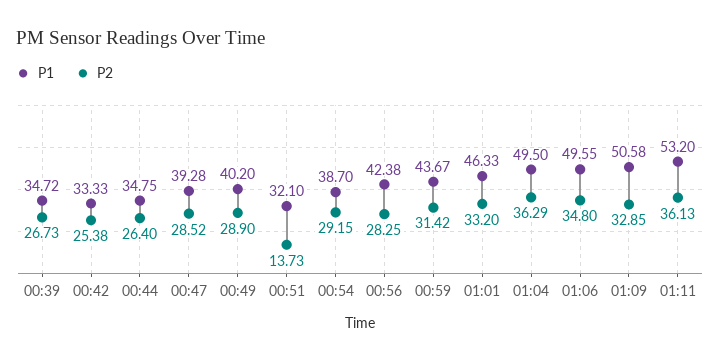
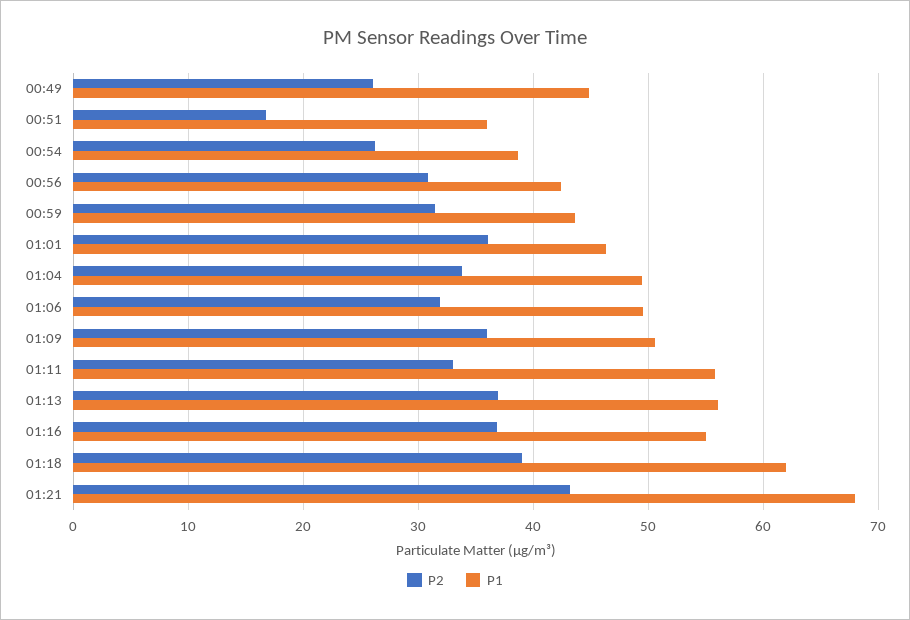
P1, 00:39: 34.72 -> none
P2, 00:39: 26.73 -> none
P1, 00:42: 33.33 -> none
P2, 00:42: 25.38 -> none
P1, 00:44: 34.75 -> none
P2, 00:44: 26.4 -> none
P1, 00:47: 39.28 -> none
P2, 00:47: 28.52 -> none
P1, 00:49: 40.2 -> 45
P2, 00:49: 28.9 -> 26
P1, 00:51: 32.1 -> 36
P2, 00:51: 13.73 -> 17
P2, 00:54: 29.15 -> 26
P2, 00:56: 28.25 -> 31
P2, 01:01: 33.2 -> 36
P2, 01:04: 36.29 -> 34
P2, 01:06: 34.8 -> 32
P2, 01:09: 32.85 -> 36
P1, 01:11: 53.2 -> 56
P2, 01:11: 36.13 -> 33
P2, 01:13: none -> 37
P1, 01:13: none -> 56
P2, 01:16: none -> 37
P1, 01:16: none -> 55
P2, 01:18: none -> 39
P1, 01:18: none -> 62
P2, 01:21: none -> 43
P1, 01:21: none -> 68

